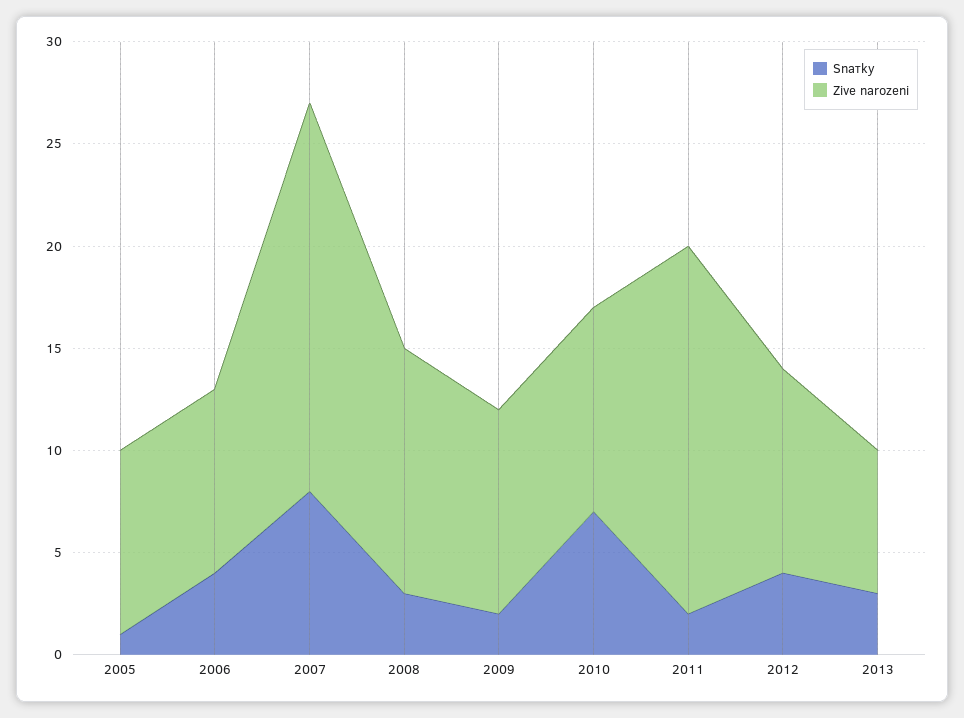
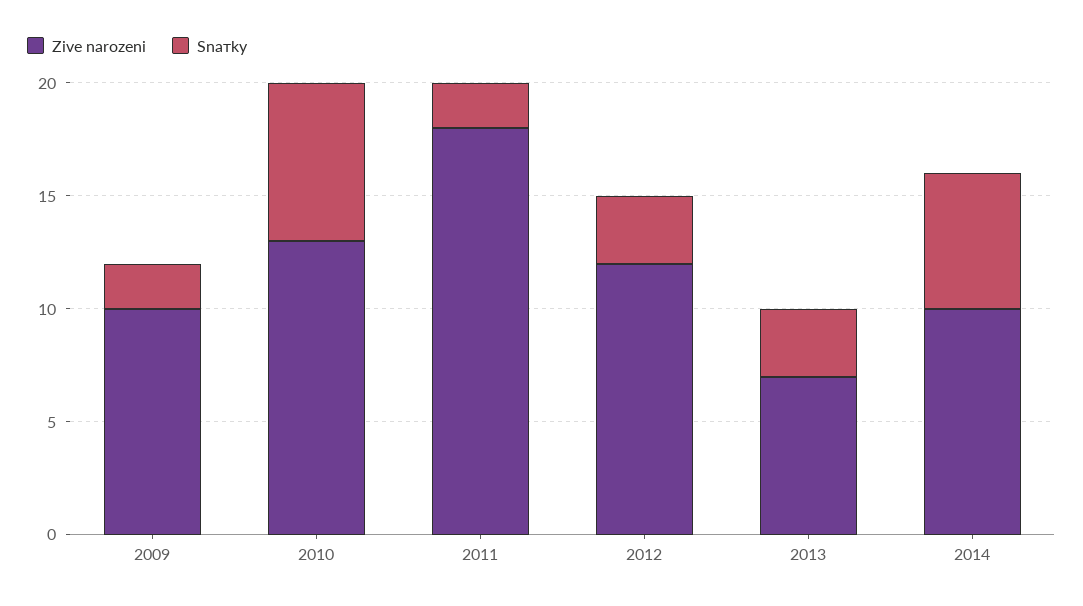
Snатky, 2005: 1 -> none
Zive narozeni, 2005: 9 -> none
Snатky, 2006: 4 -> none
Zive narozeni, 2006: 9 -> none
Snатky, 2007: 8 -> none
Zive narozeni, 2007: 19 -> none
Snатky, 2008: 3 -> none
Zive narozeni, 2008: 12 -> none
Zive narozeni, 2010: 10 -> 13
Snатky, 2012: 4 -> 3
Zive narozeni, 2012: 10 -> 12
Zive narozeni, 2014: none -> 10
Snатky, 2014: none -> 6

